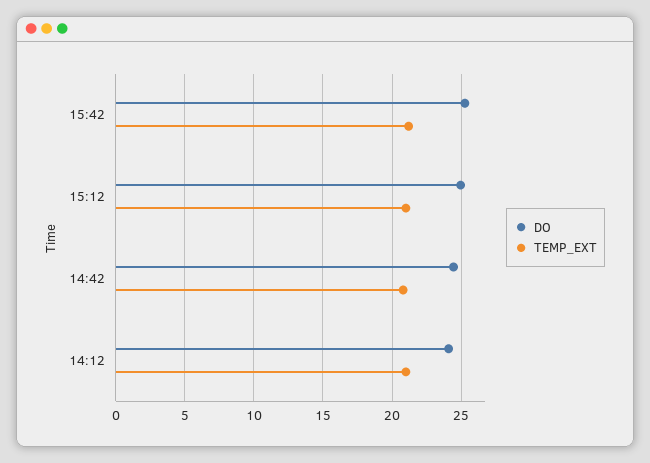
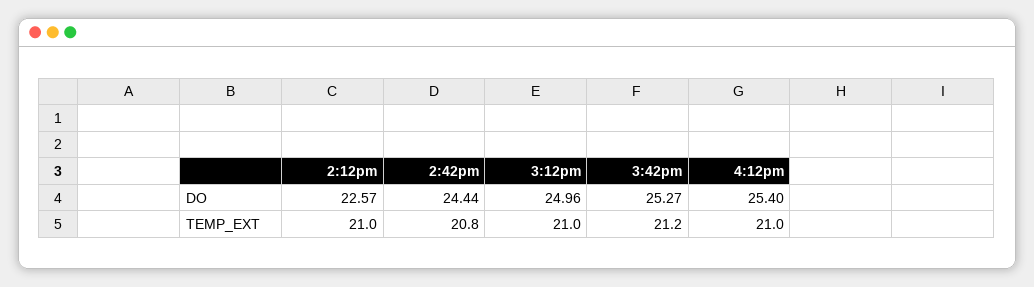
DO, 14:12: 24 -> 22.57
DO, 4:12pm: none -> 25.4
TEMP_EXT, 4:12pm: none -> 21

